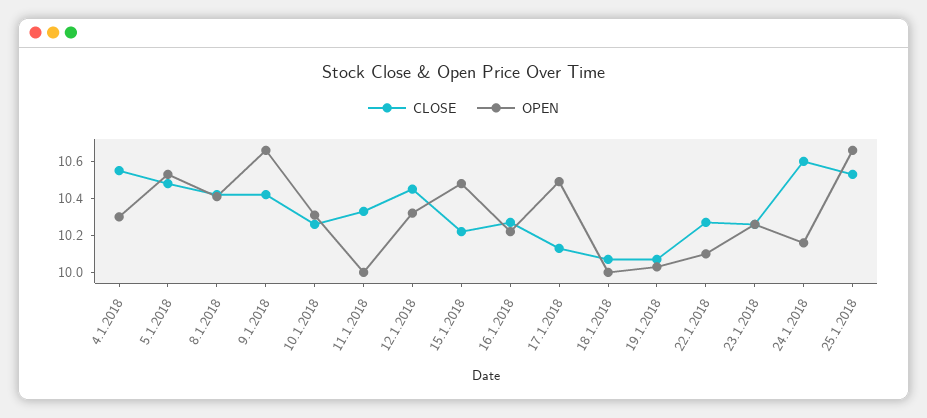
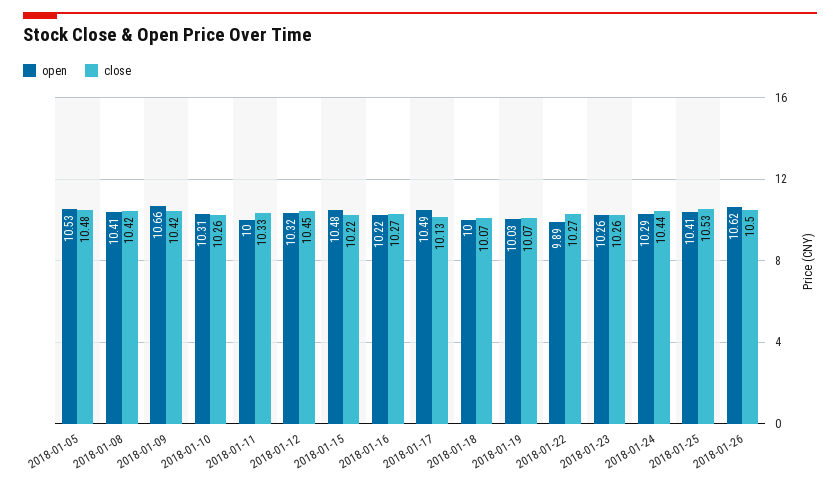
CLOSE, 4.1.2018: 10.55 -> none
OPEN, 4.1.2018: 10.3 -> none
OPEN, 22.1.2018: 10.1 -> 9.89
CLOSE, 24.1.2018: 10.6 -> 10.44
OPEN, 24.1.2018: 10.15 -> 10.29
OPEN, 25.1.2018: 10.65 -> 10.41
OPEN, 2018-01-26: none -> 10.62
CLOSE, 2018-01-26: none -> 10.5

